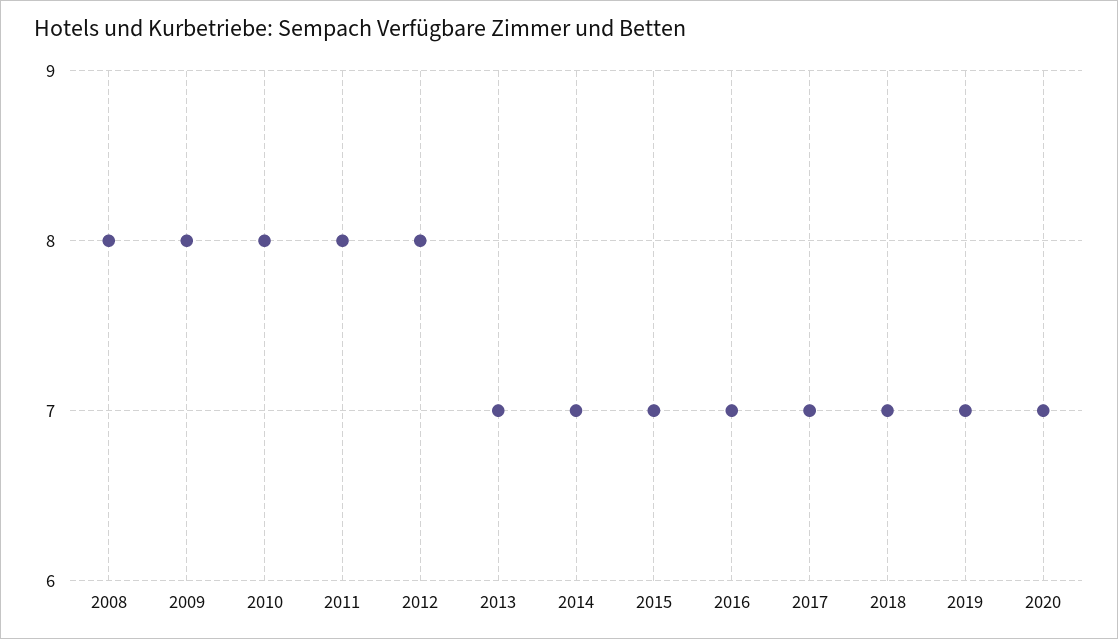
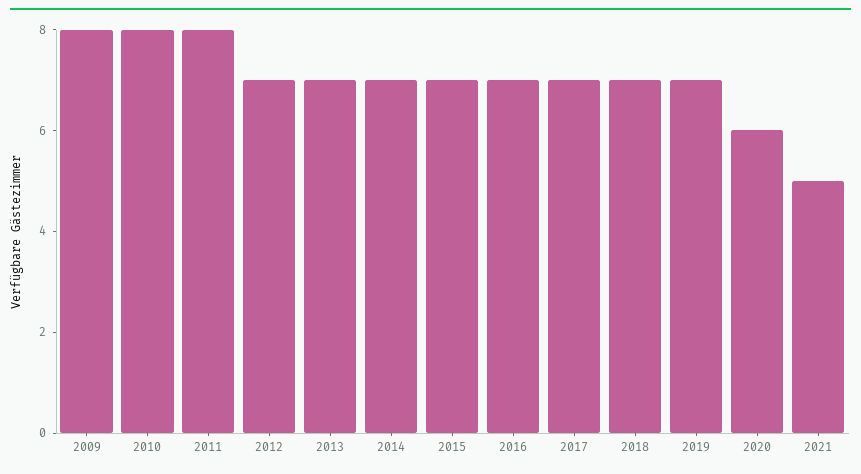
2008: 8 -> none
2012: 8 -> 7
2020: 7 -> 6
2021: none -> 5

